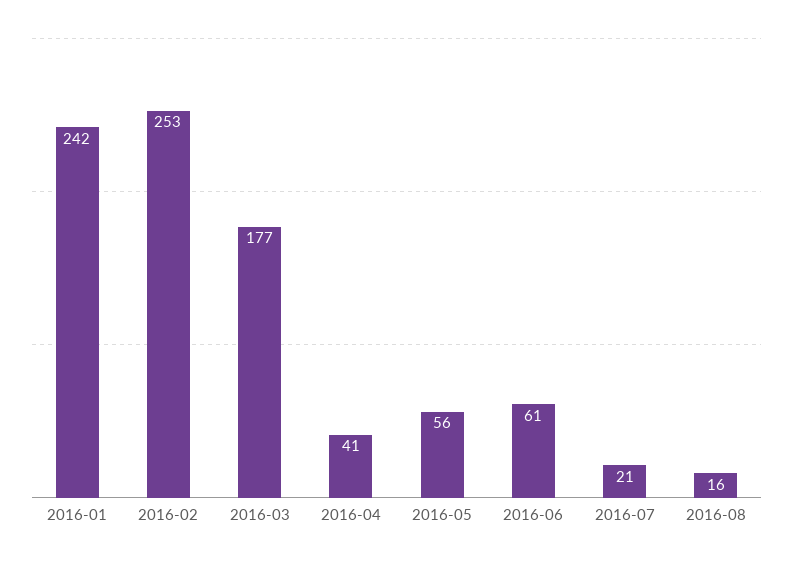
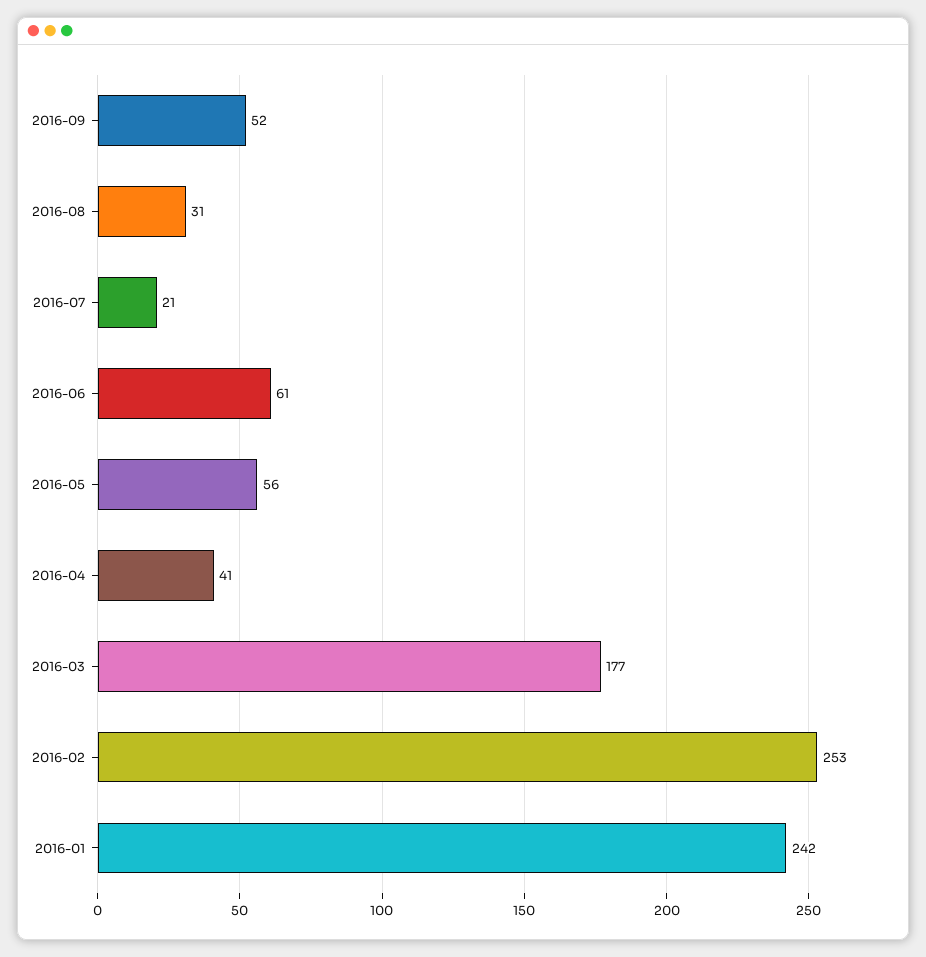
2016-08: 16 -> 31
2016-09: none -> 52

